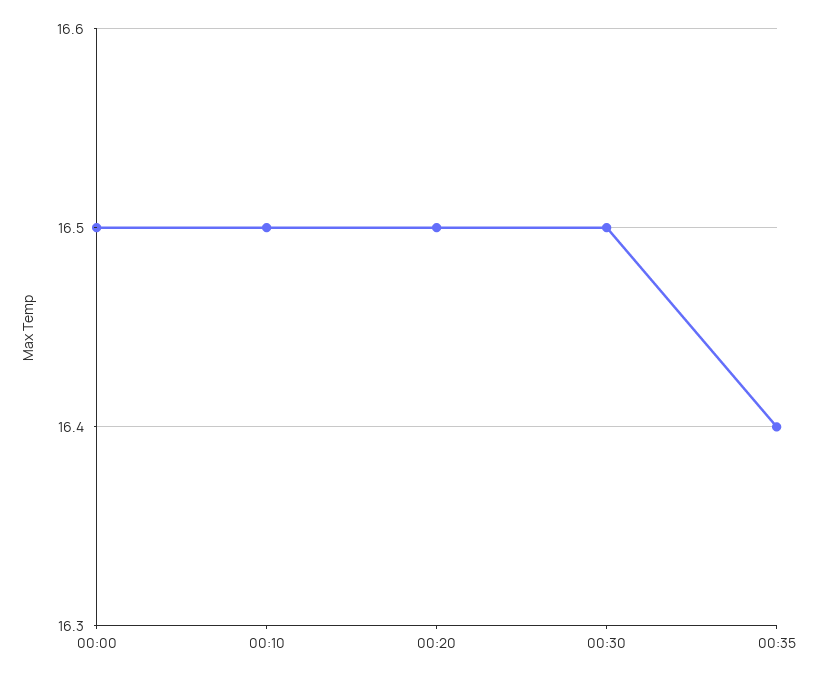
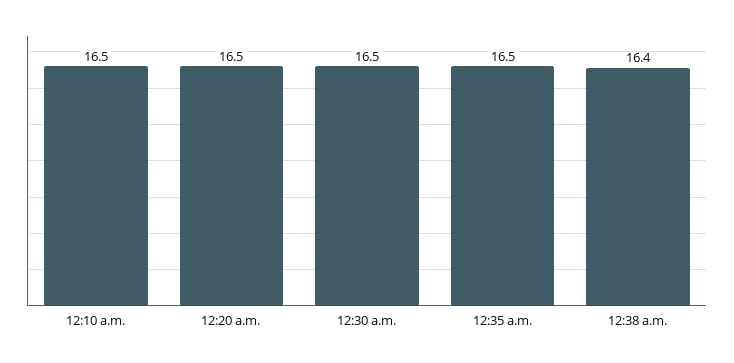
00:00: 16.5 -> none
00:35: 16.4 -> 16.5
12:38 a.m.: none -> 16.4

